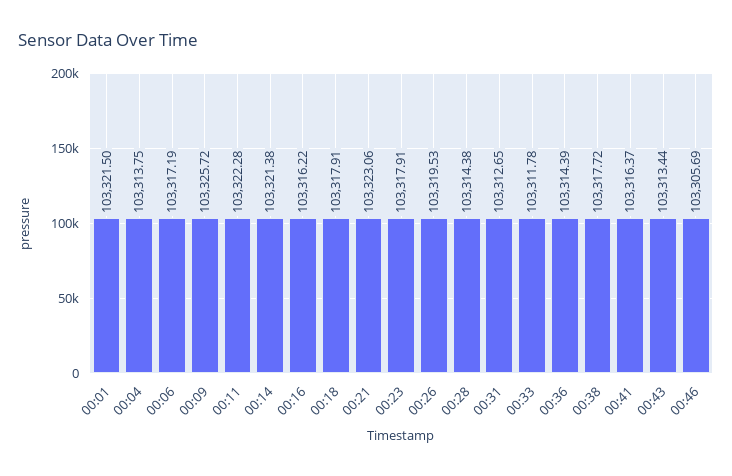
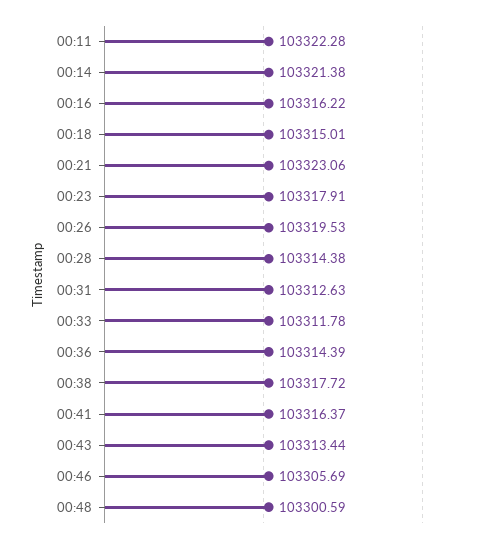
00:01: 103321.5 -> none
00:04: 103313.75 -> none
00:06: 103317.19 -> none
00:09: 103325.72 -> none
00:18: 103317.91 -> 103315.01
00:31: 103312.65 -> 103312.63
00:48: none -> 103300.59

